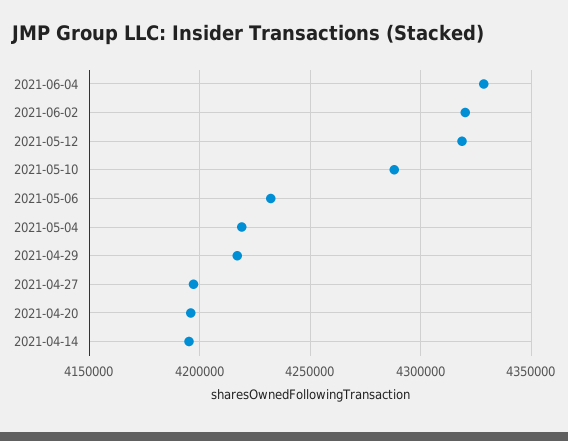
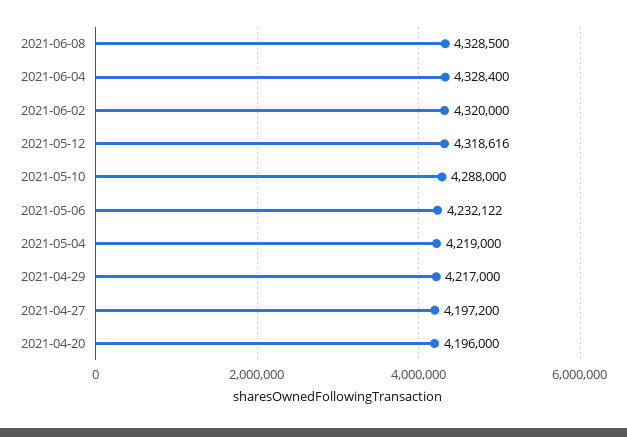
2021-04-14: 4195000 -> none
2021-06-08: none -> 4328500

